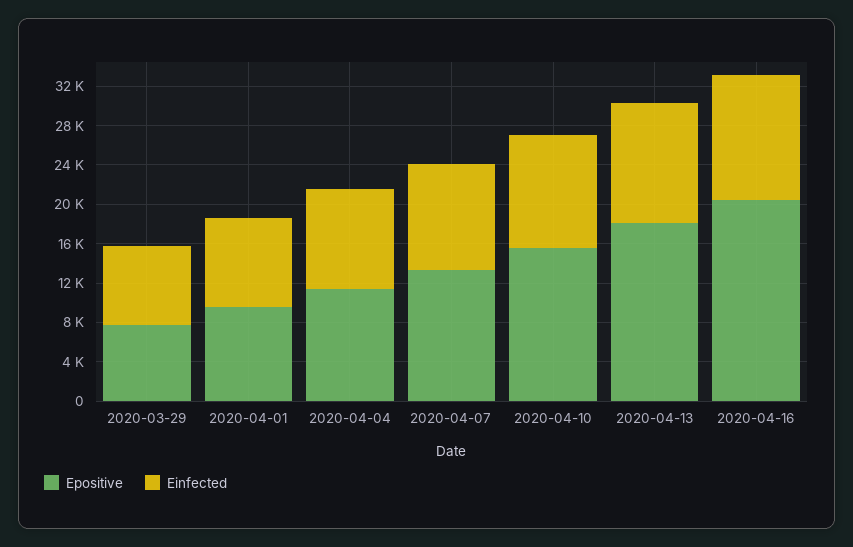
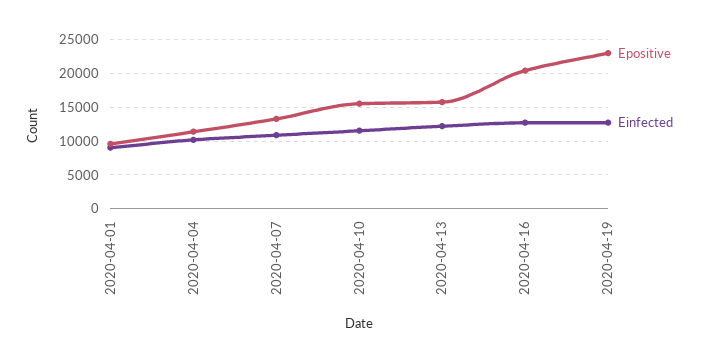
Epositive, 2020-03-29: 8000 -> none
Einfected, 2020-03-29: 8000 -> none
Epositive, 2020-04-13: 18000 -> 16000
Epositive, 2020-04-19: none -> 23000
Einfected, 2020-04-19: none -> 13000

